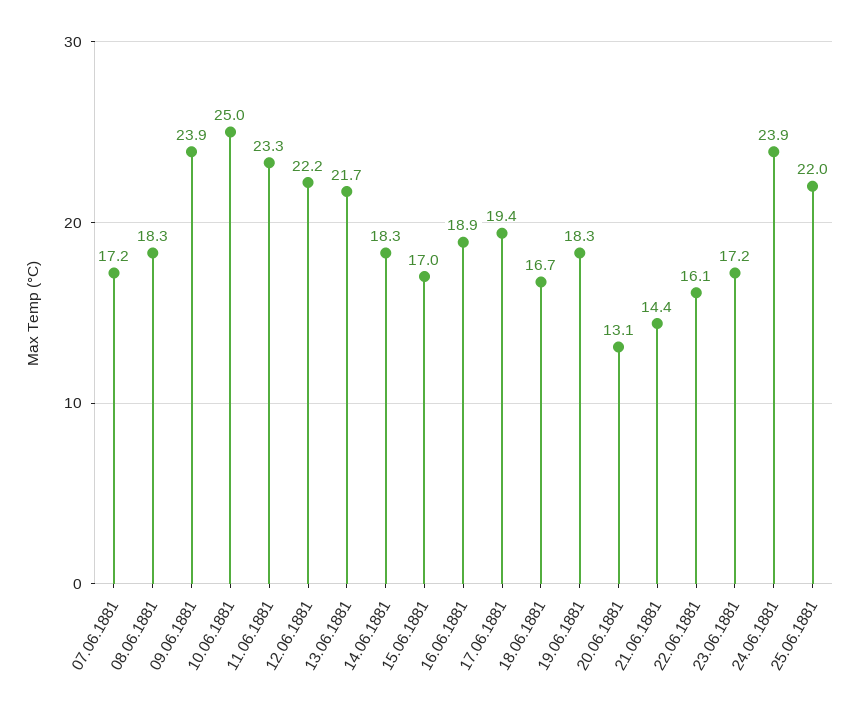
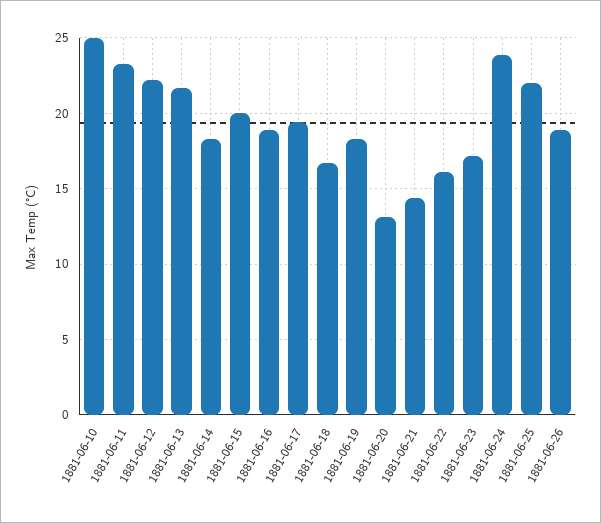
07.06.1881: 17.2 -> none
08.06.1881: 18.3 -> none
09.06.1881: 23.9 -> none
15.06.1881: 17 -> 20
1881-06-26: none -> 19

